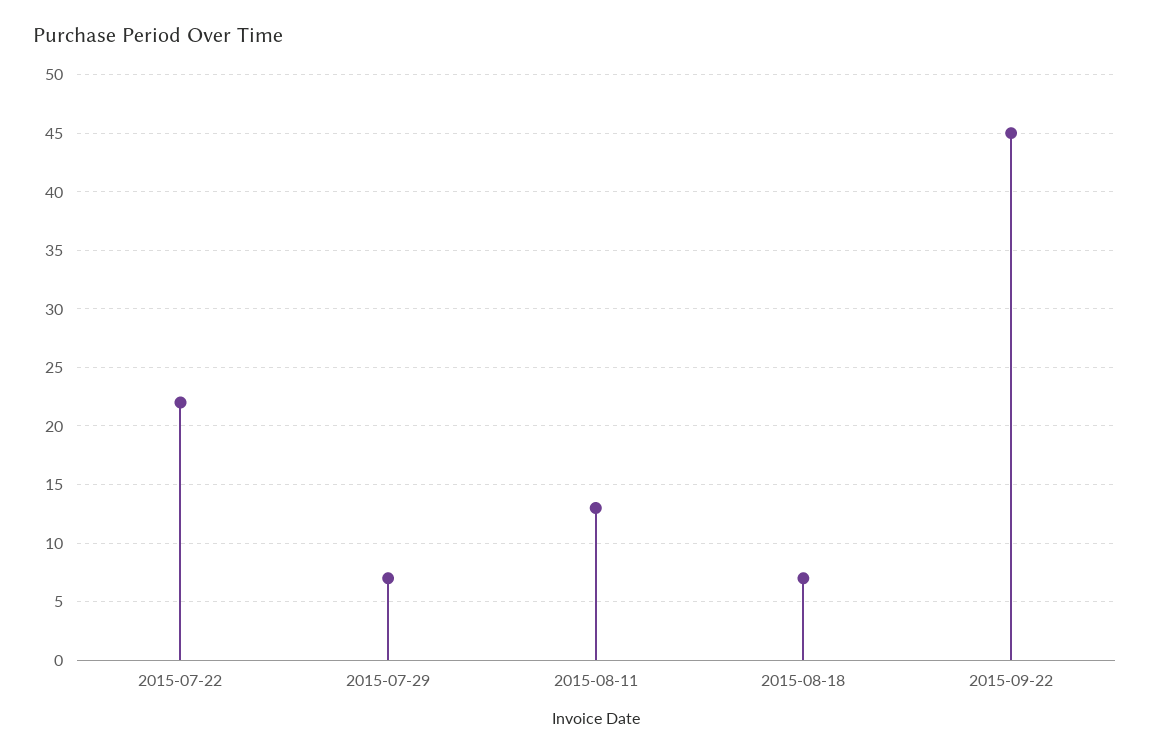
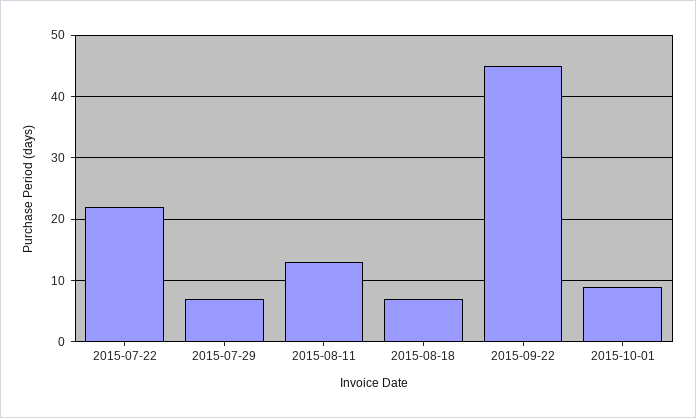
2015-10-01: none -> 9

